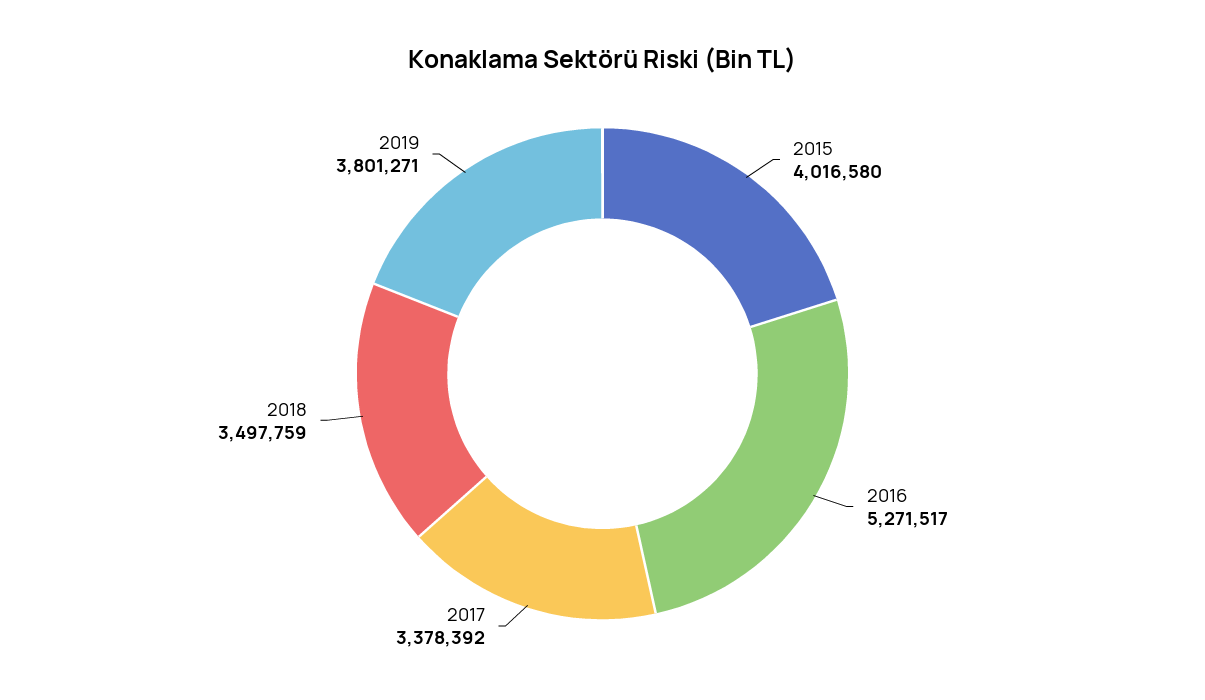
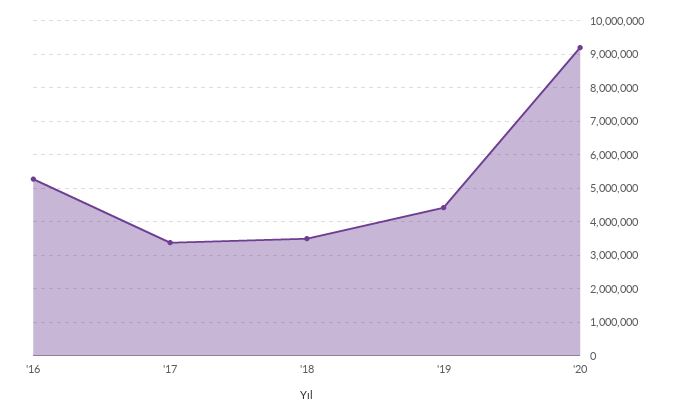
2015: 4016580 -> none
2019: 3801271 -> 4400000
'20: none -> 9200000

